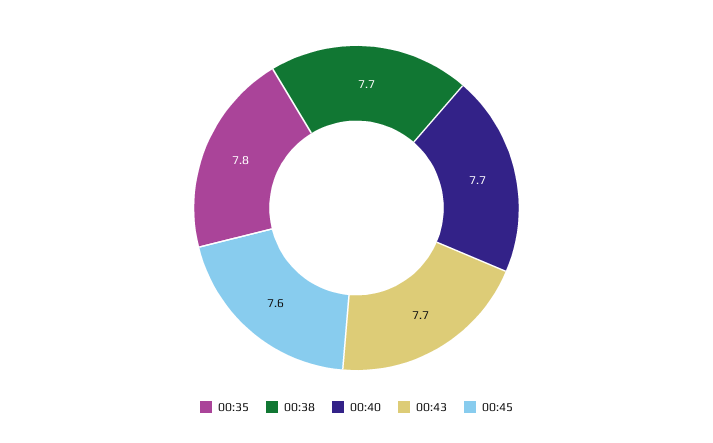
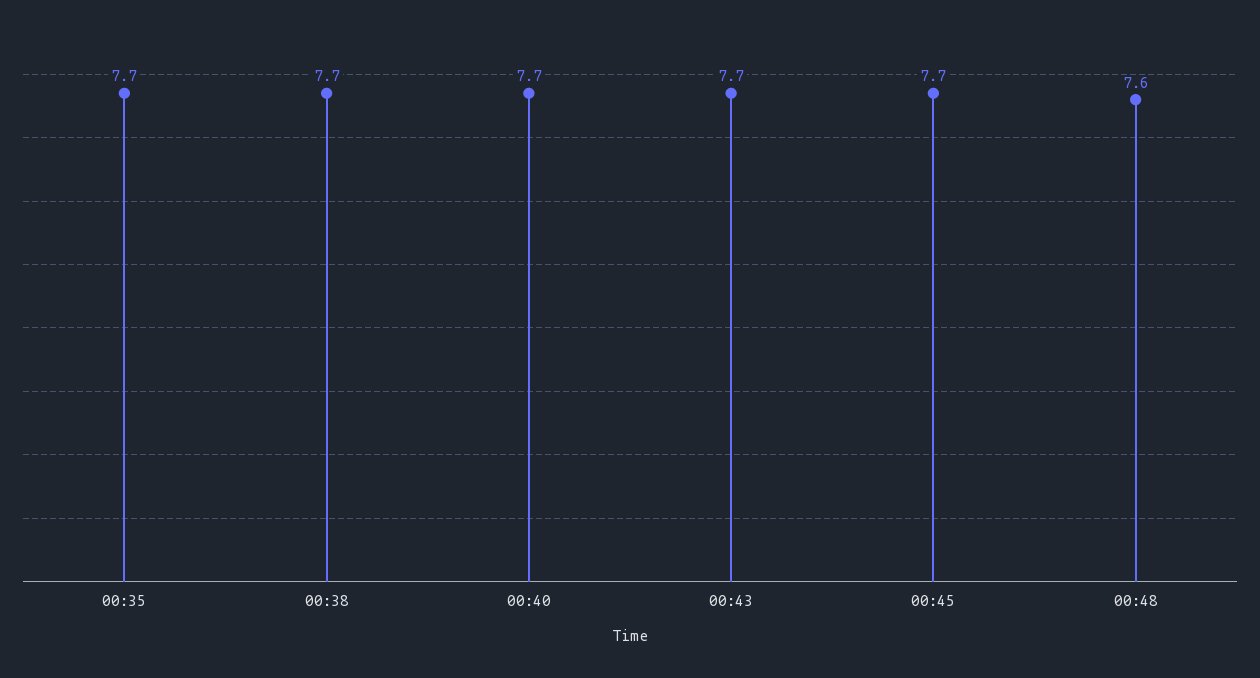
00:35: 7.8 -> 7.7
00:45: 7.6 -> 7.7
00:48: none -> 7.6

